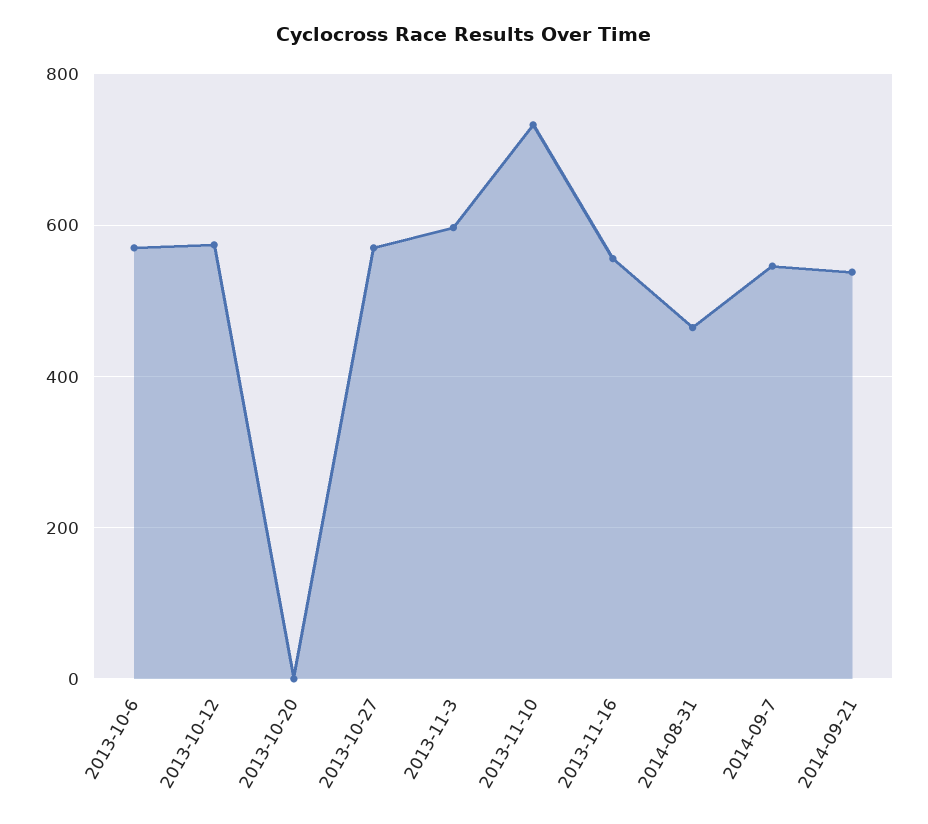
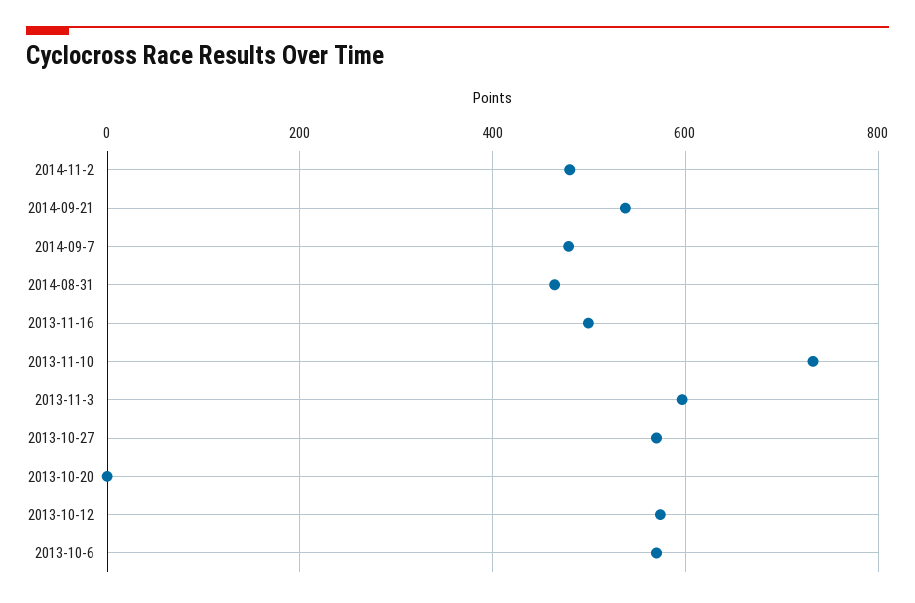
2013-11-16: 560 -> 500
2014-09-7: 540 -> 480
2014-11-2: none -> 480

